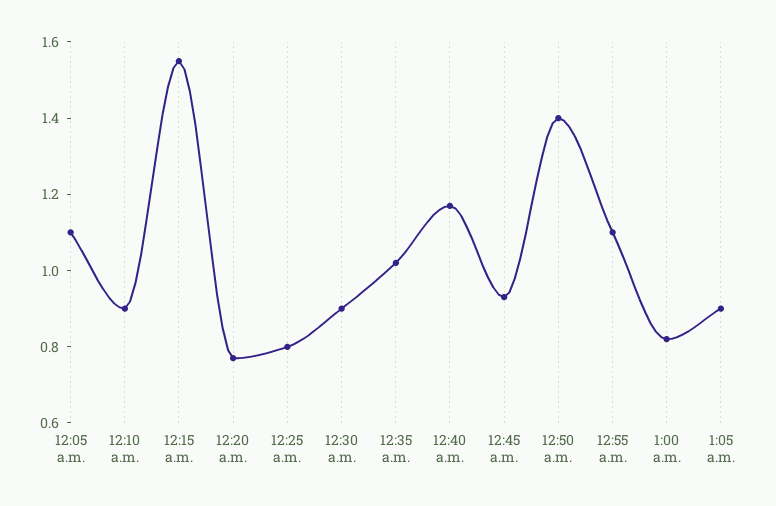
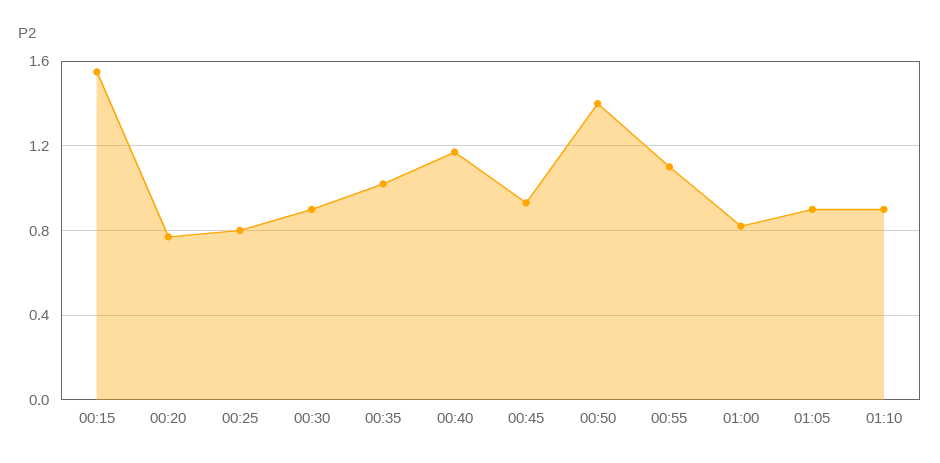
12:05 a.m.: 1.1 -> none
12:10 a.m.: 0.9 -> none
01:10: none -> 0.9

